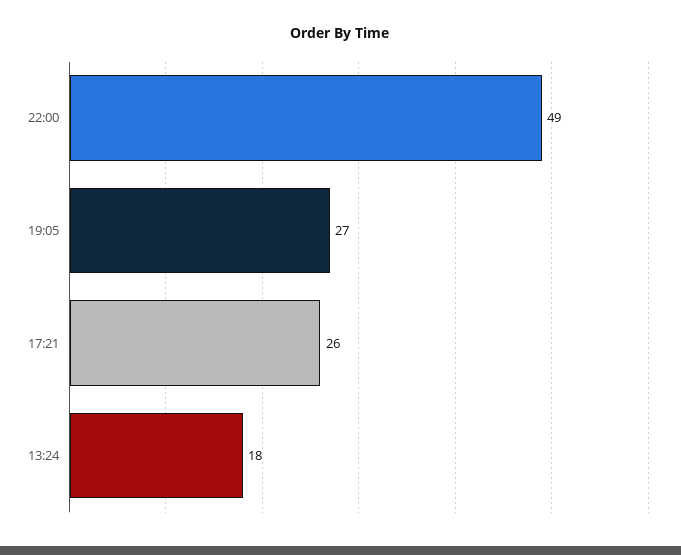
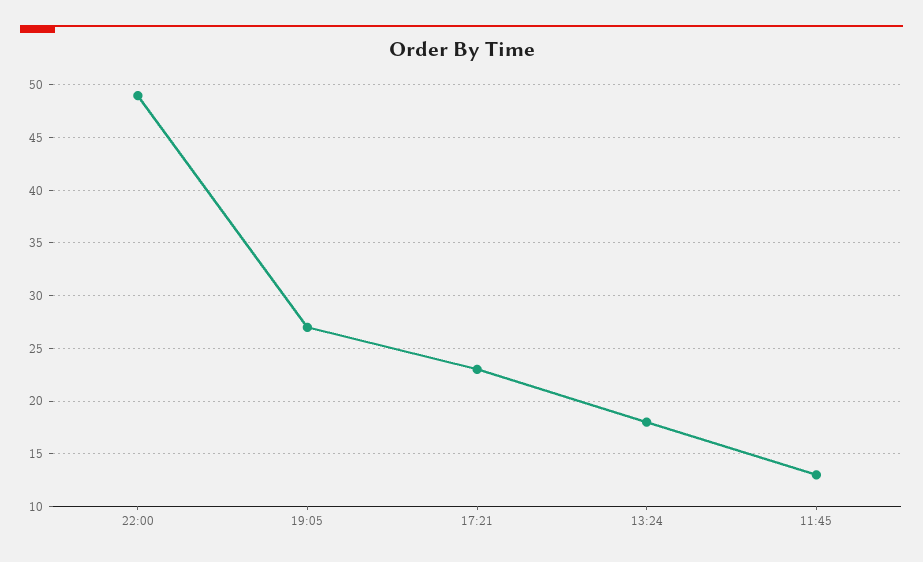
17:21: 26 -> 23
11:45: none -> 13

